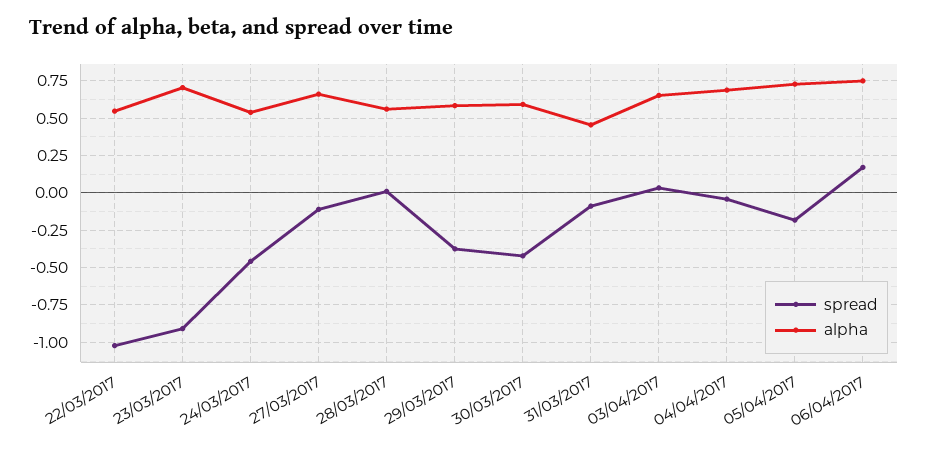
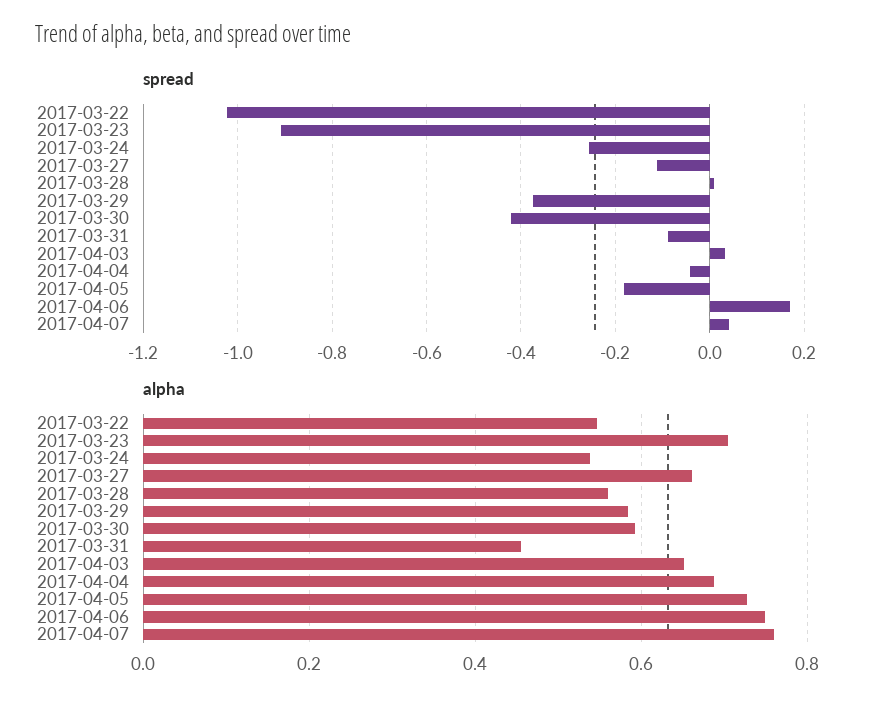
spread, 24/03/2017: -0.45 -> -0.26
spread, 2017-04-07: none -> 0.04
alpha, 2017-04-07: none -> 0.76

